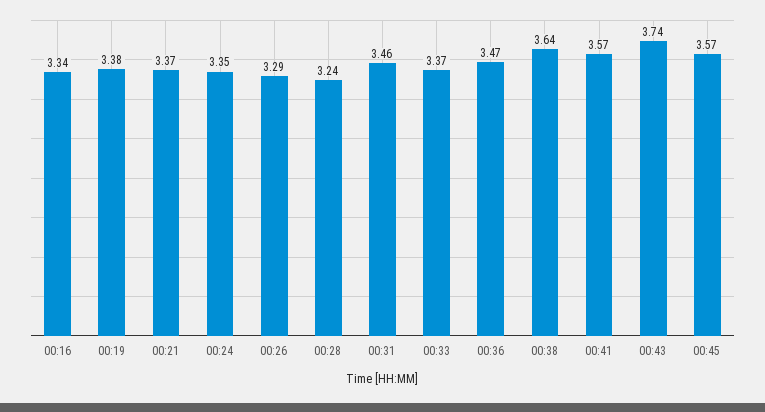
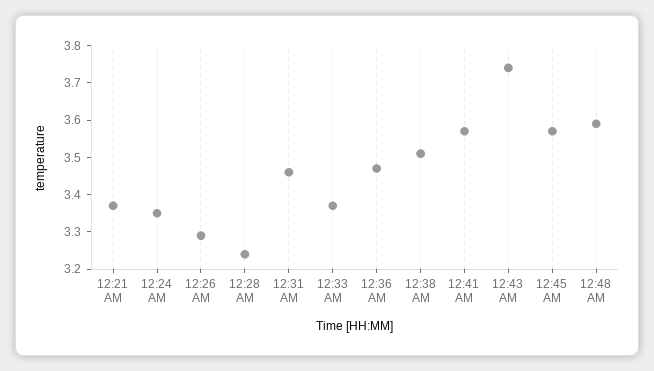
00:16: 3.34 -> none
00:19: 3.38 -> none
00:38: 3.64 -> 3.5
12:48 AM: none -> 3.6

